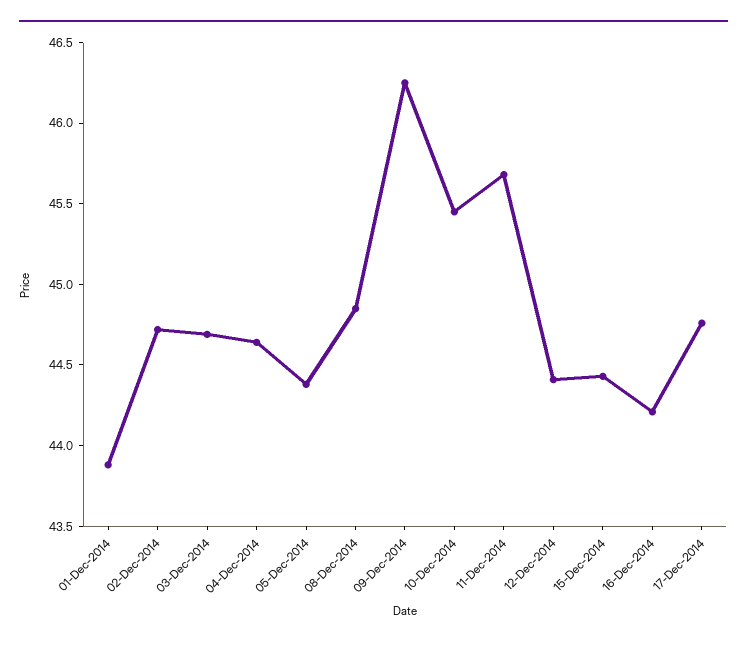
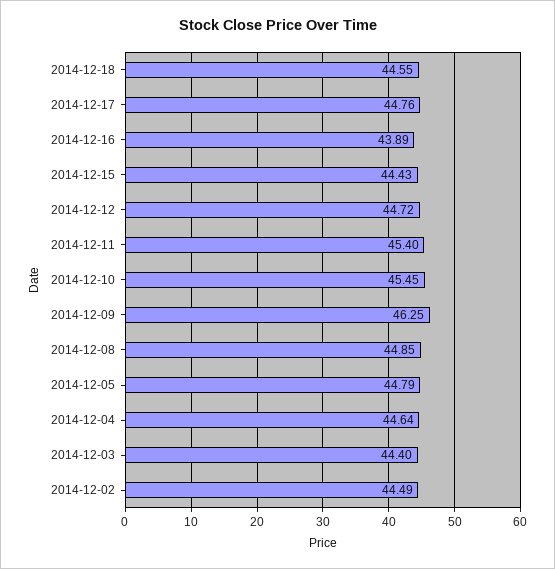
01-Dec-2014: 43.9 -> none
02-Dec-2014: 44.7 -> 44.49
03-Dec-2014: 44.7 -> 44.4
05-Dec-2014: 44.4 -> 44.79
11-Dec-2014: 45.7 -> 45.4
12-Dec-2014: 44.4 -> 44.72
16-Dec-2014: 44.2 -> 43.89
2014-12-18: none -> 44.55

